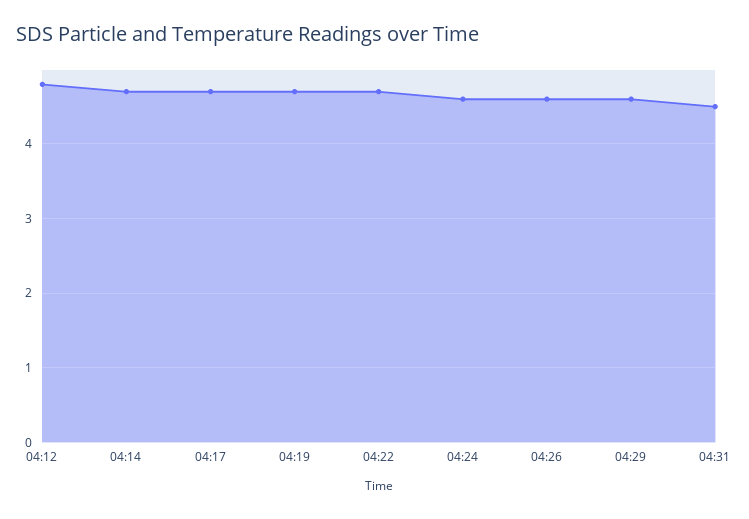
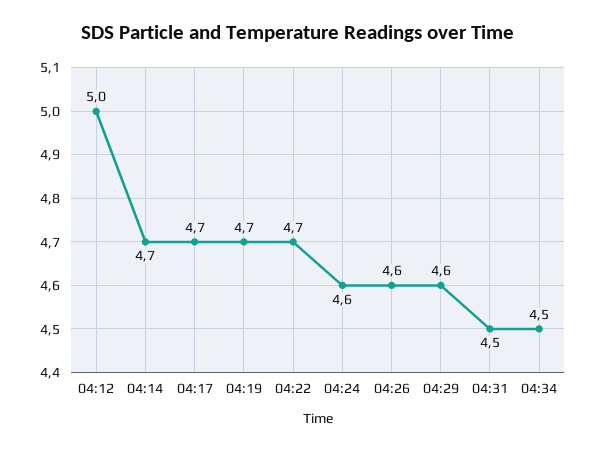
04:12: 4.8 -> 5
04:34: none -> 4.5

